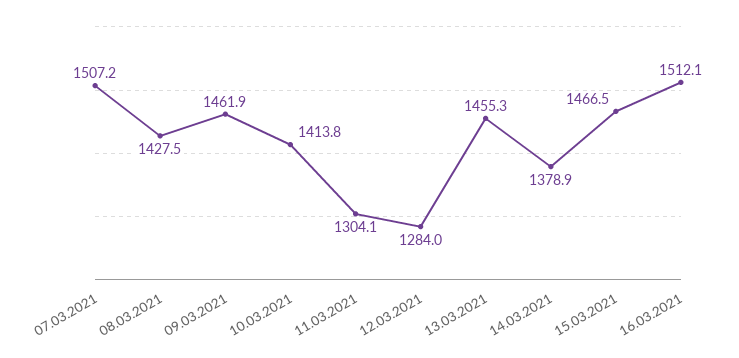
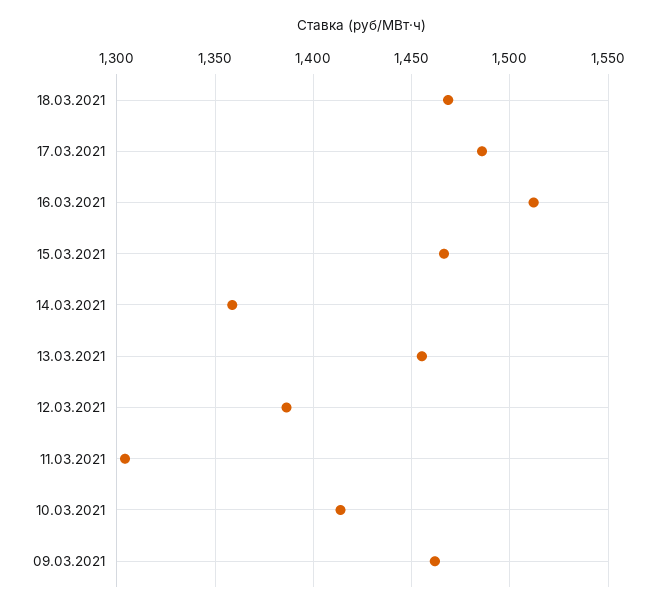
07.03.2021: 1507.2 -> none
08.03.2021: 1427.5 -> none
12.03.2021: 1284 -> 1385
14.03.2021: 1378.9 -> 1360
18.03.2021: none -> 1470
17.03.2021: none -> 1485

